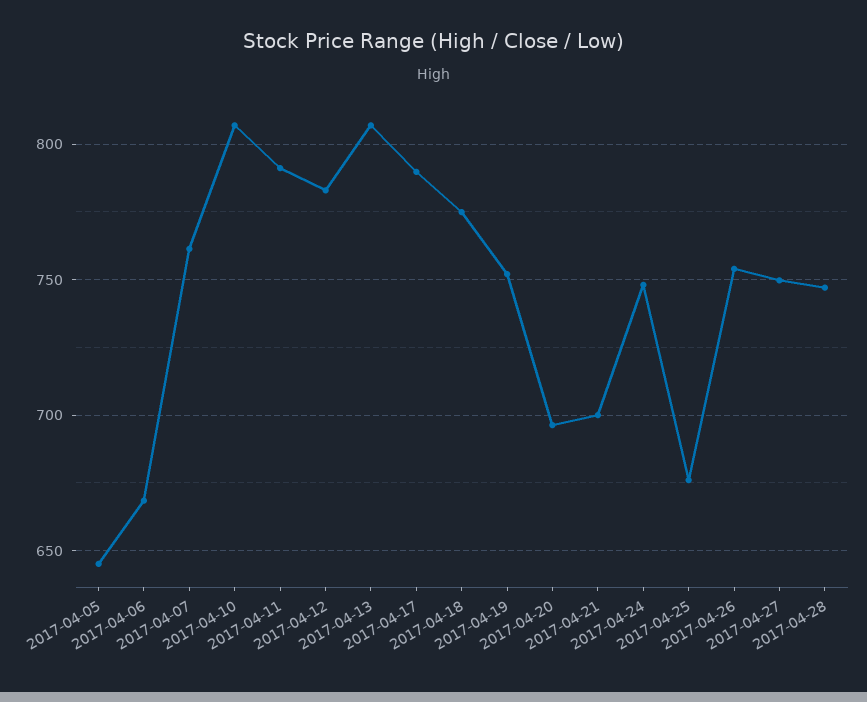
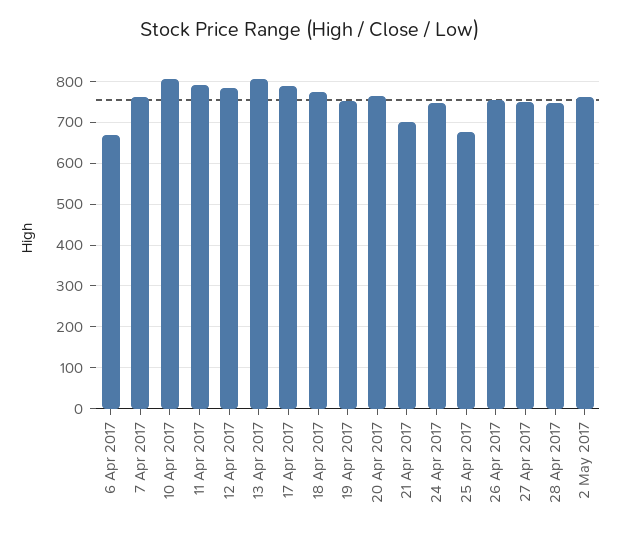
2017-04-05: 645 -> none
2017-04-20: 695 -> 760
2 May 2017: none -> 760

